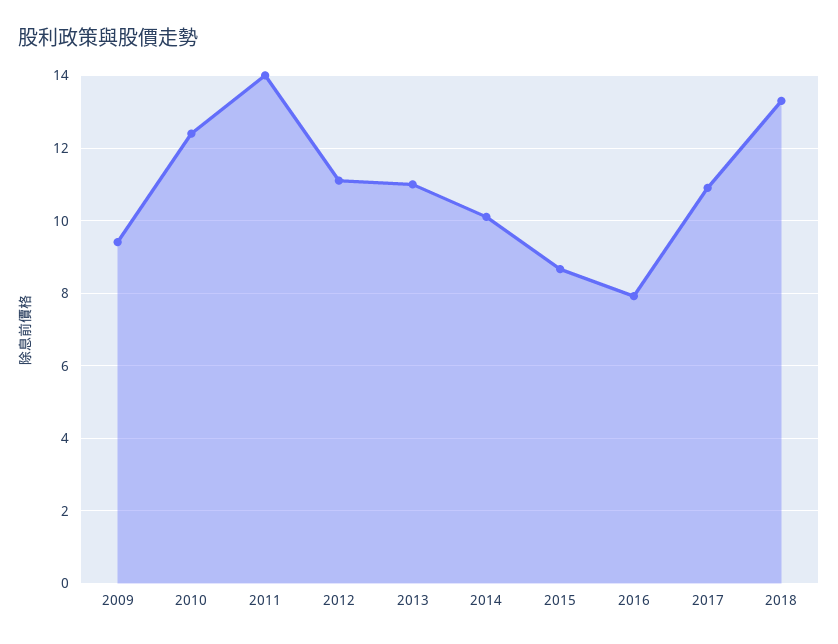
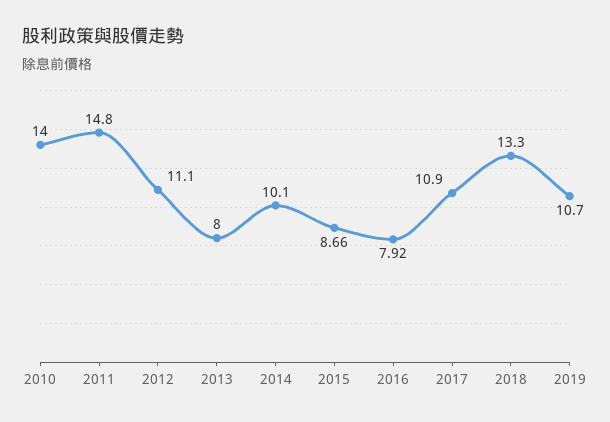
2009: 9.4 -> none
2010: 12.4 -> 14
2011: 14 -> 14.8
2013: 11 -> 8
2019: none -> 10.7

